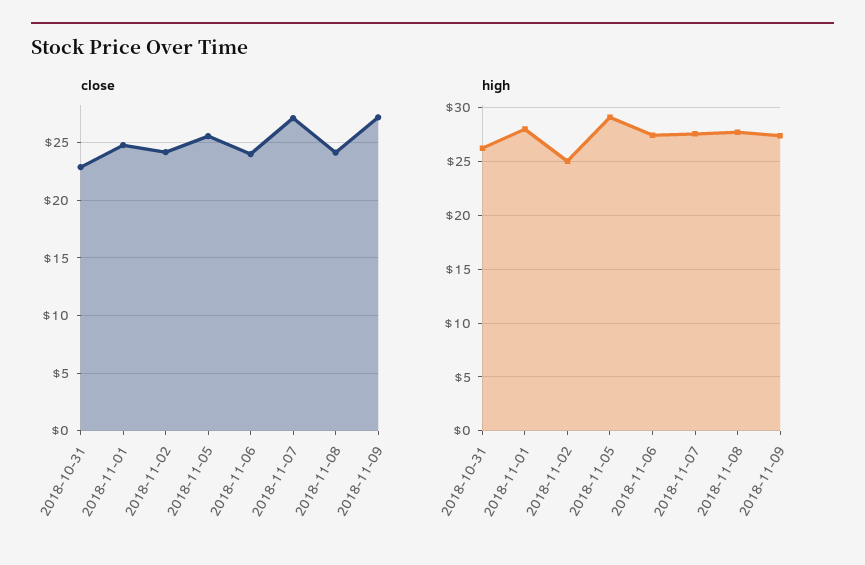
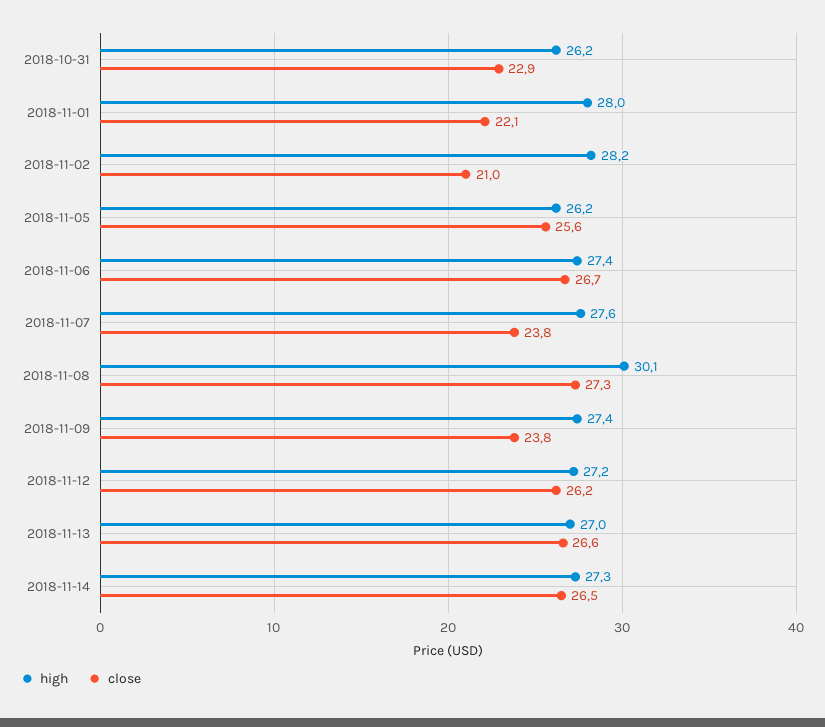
close, 2018-11-01: 25 -> 22.1
close, 2018-11-02: 24 -> 21
close, 2018-11-06: 24 -> 26.7
close, 2018-11-07: 27 -> 23.8
close, 2018-11-08: 24 -> 27.3
close, 2018-11-09: 27 -> 23.8
high, 2018-11-02: 25 -> 28.2
high, 2018-11-05: 29 -> 26.2
high, 2018-11-08: 28 -> 30.1
high, 2018-11-12: none -> 27.2
close, 2018-11-12: none -> 26.2
high, 2018-11-13: none -> 27
close, 2018-11-13: none -> 26.6
high, 2018-11-14: none -> 27.3
close, 2018-11-14: none -> 26.5

